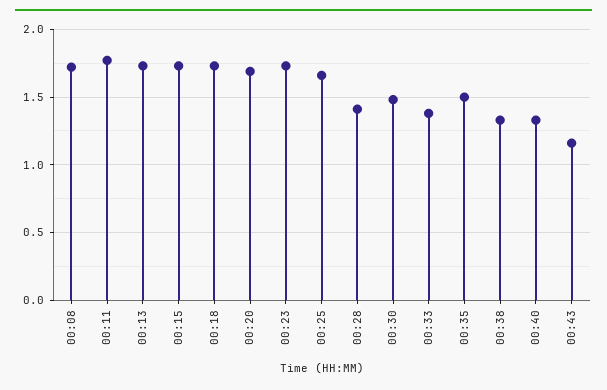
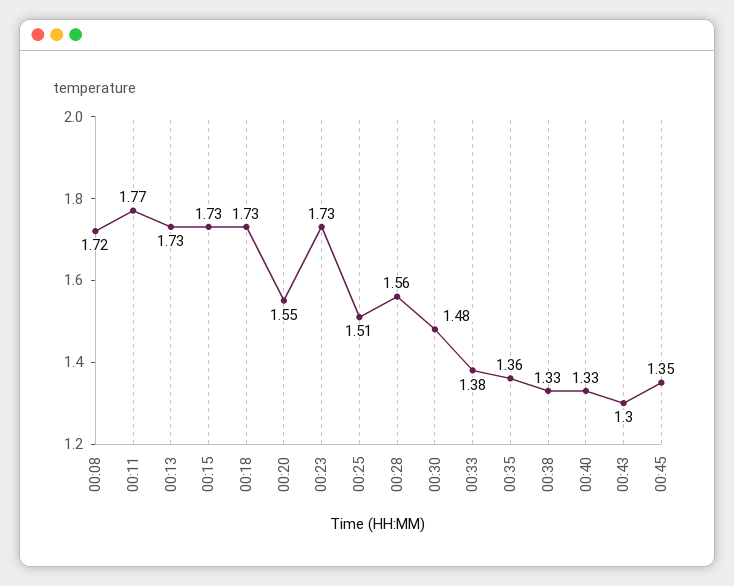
00:20: 1.7 -> 1.55
00:25: 1.65 -> 1.51
00:28: 1.4 -> 1.56
00:35: 1.5 -> 1.36
00:43: 1.15 -> 1.3
00:45: none -> 1.35

